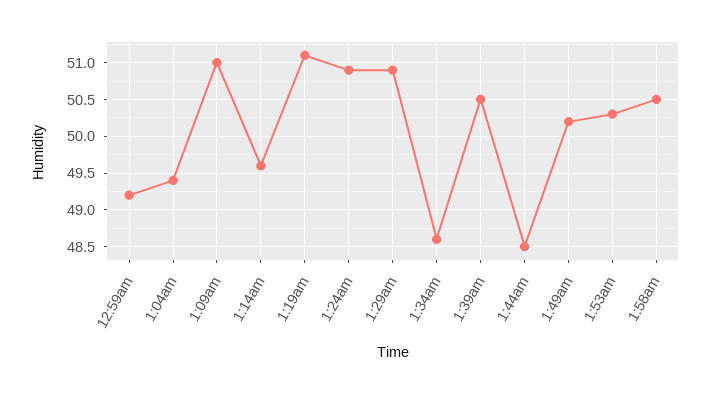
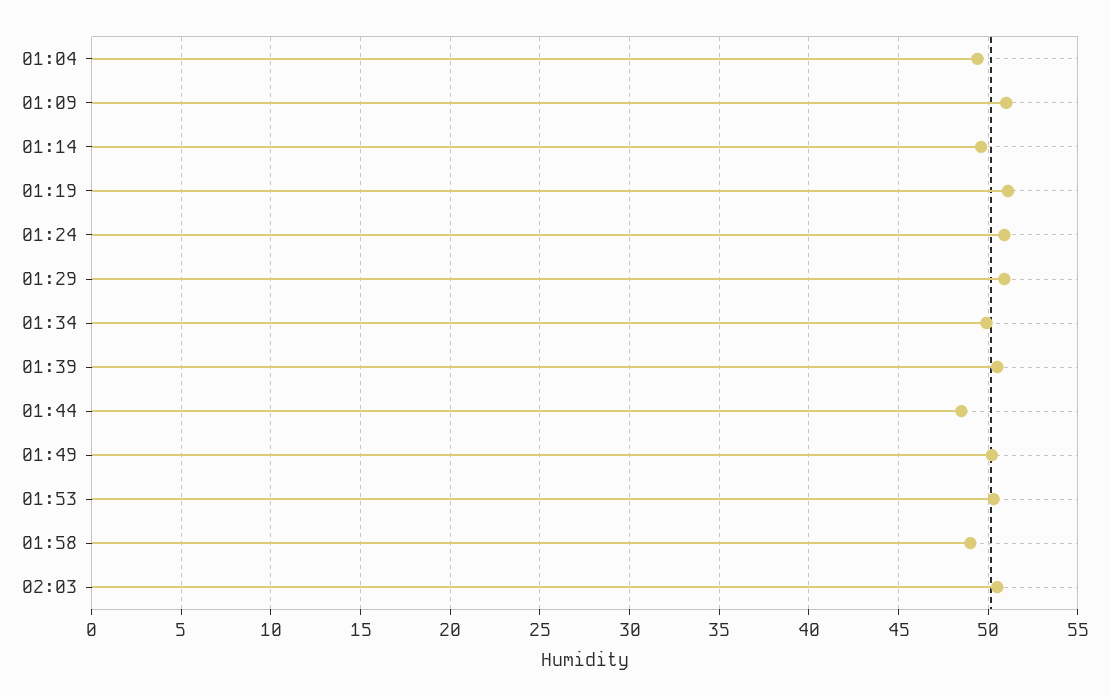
12:59am: 49.2 -> none
1:34am: 48.6 -> 50
1:58am: 50.5 -> 49
02:03: none -> 50.5

